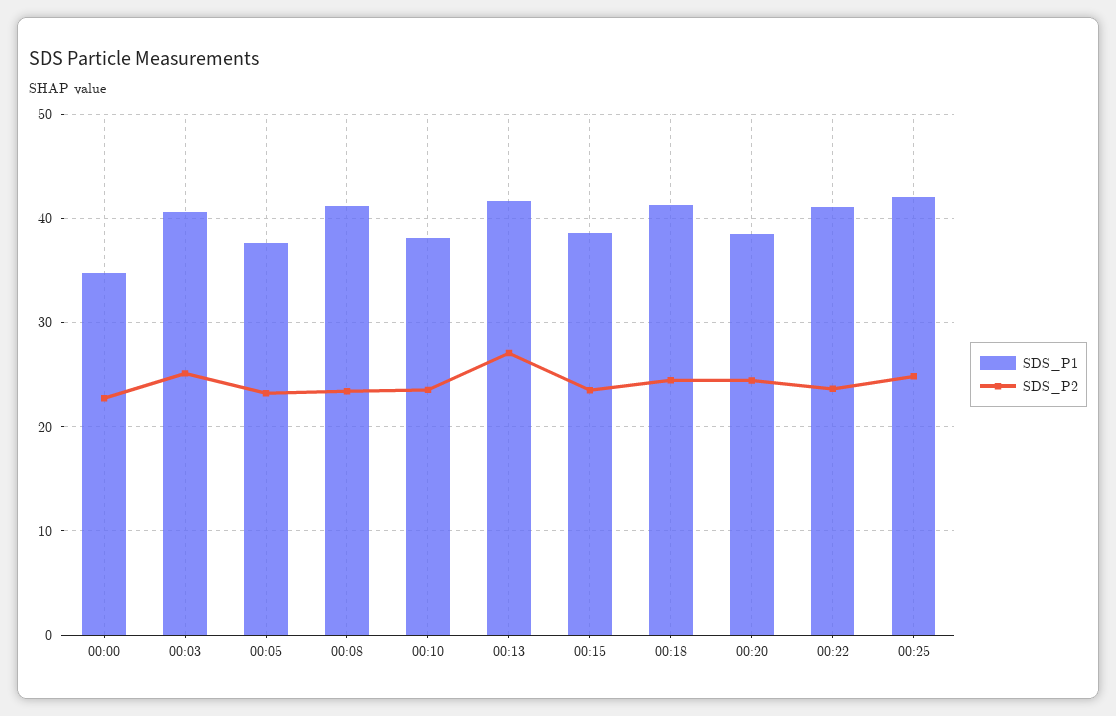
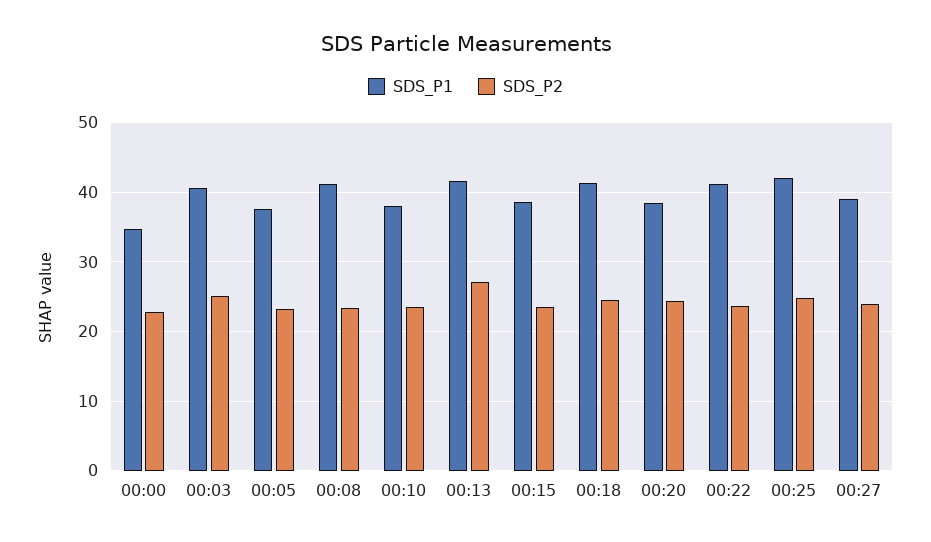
SDS_P1, 00:27: none -> 39
SDS_P2, 00:27: none -> 24

